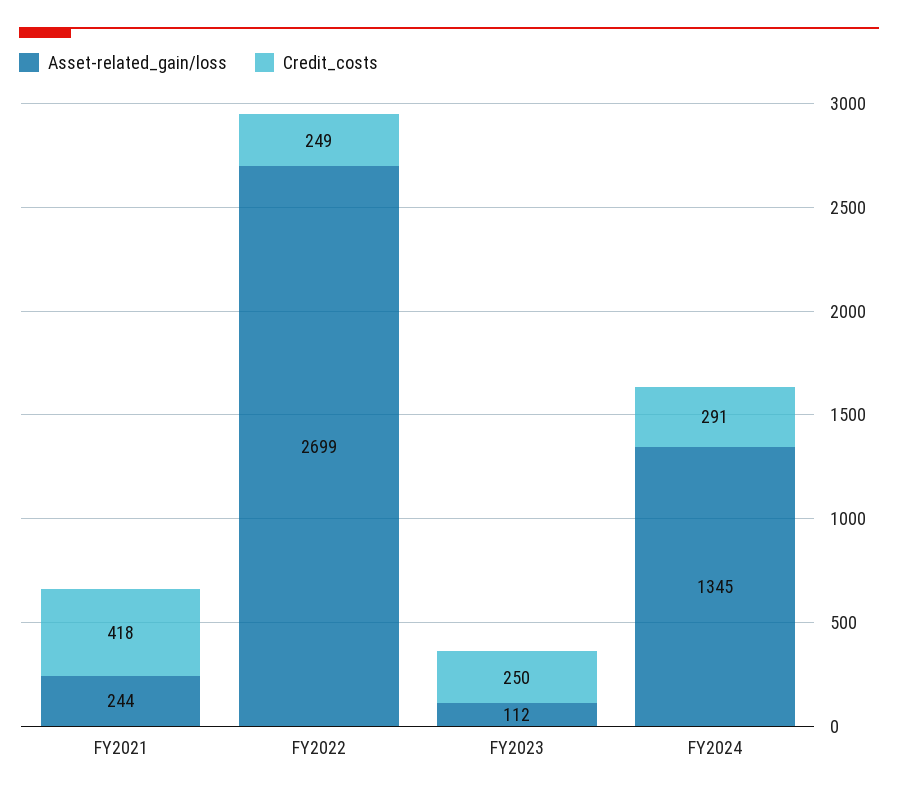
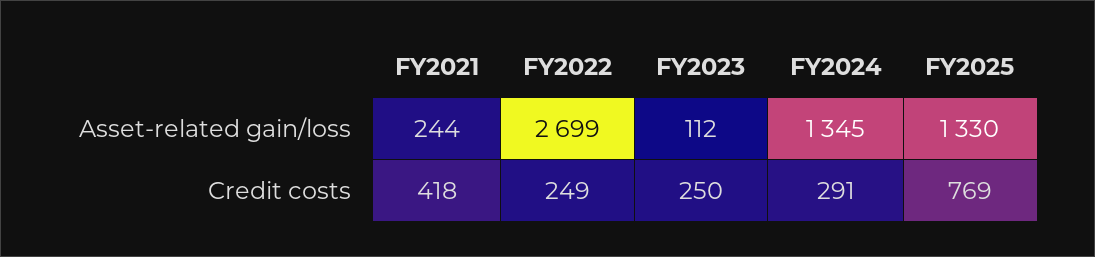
Asset-related_gain/loss, FY2025: none -> 1330
Credit_costs, FY2025: none -> 769

